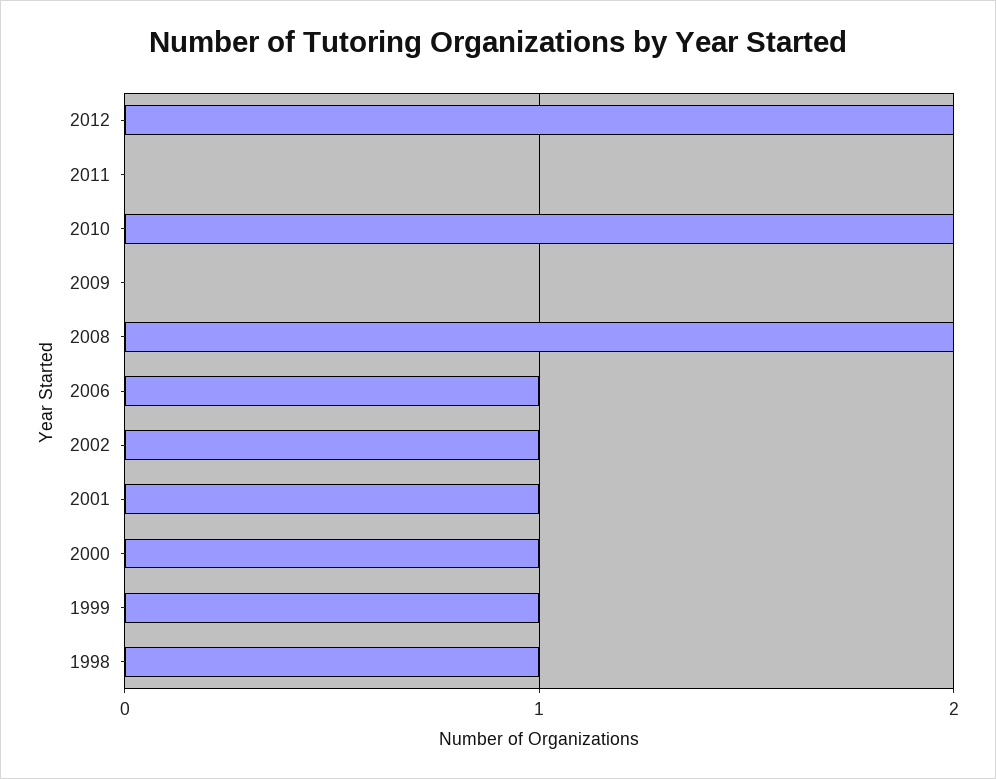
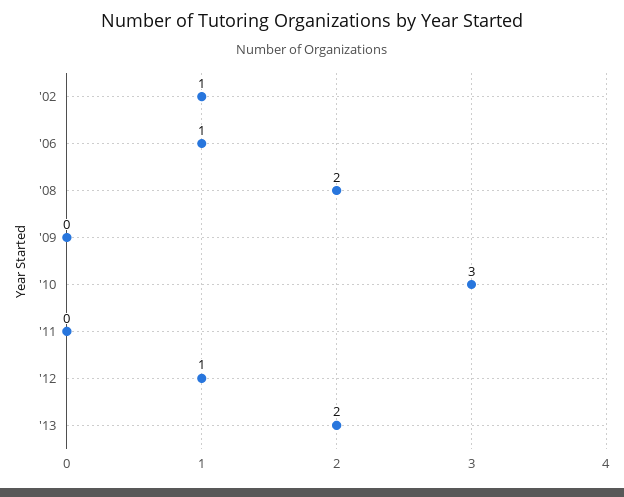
2012: 2 -> 1
2010: 2 -> 3
2001: 1 -> none
2000: 1 -> none
1999: 1 -> none
1998: 1 -> none
'13: none -> 2

